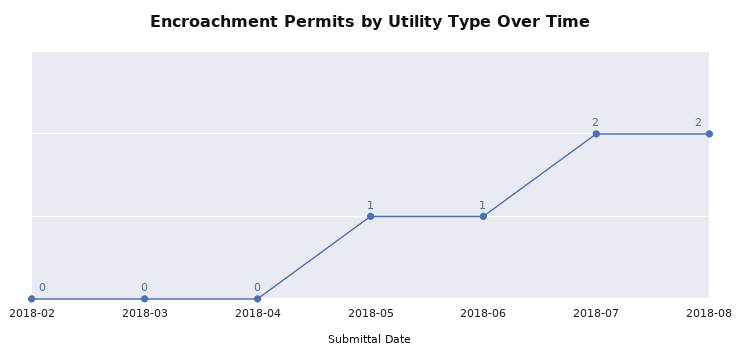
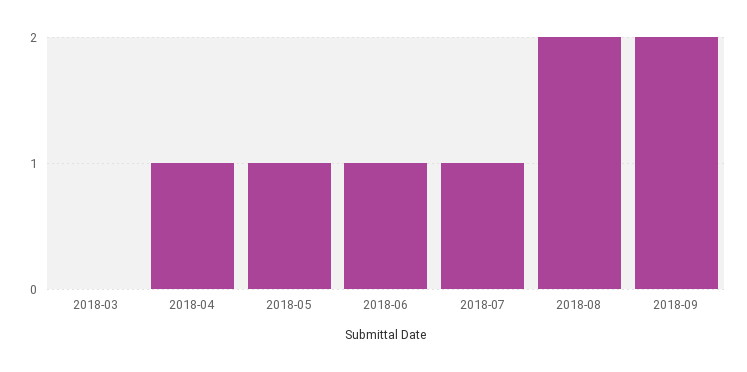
2018-02: 0 -> none
2018-04: 0 -> 1
2018-07: 2 -> 1
2018-09: none -> 2

